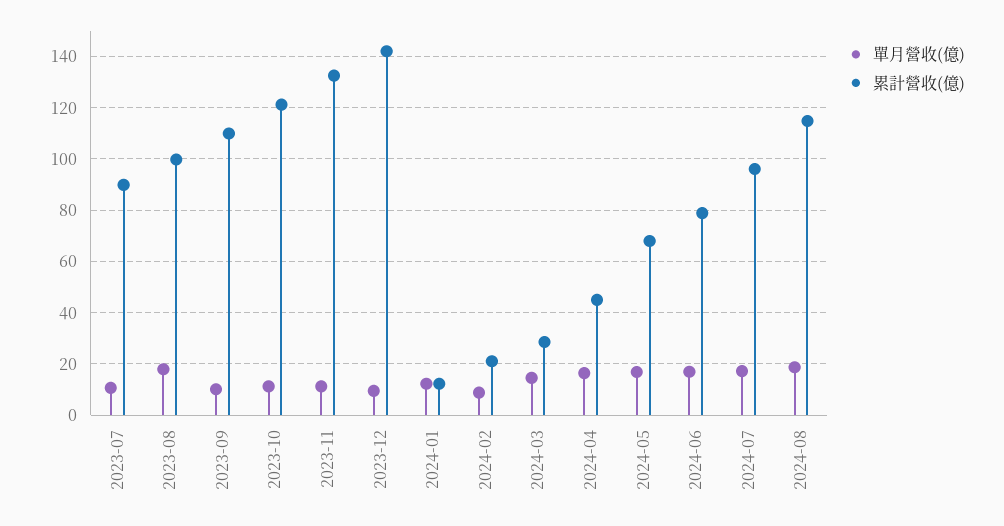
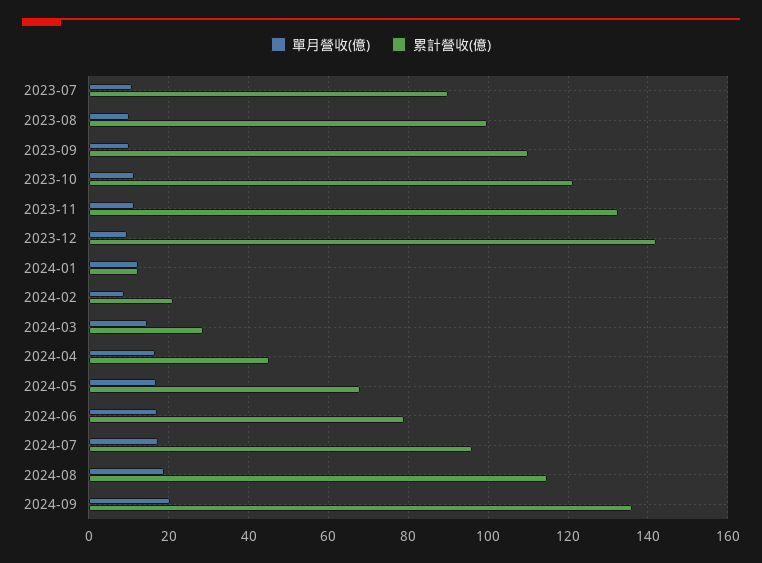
單月營收(億), 2023-08: 17.5 -> 10
單月營收(億), 2024-09: none -> 20
累計營收(億), 2024-09: none -> 136

